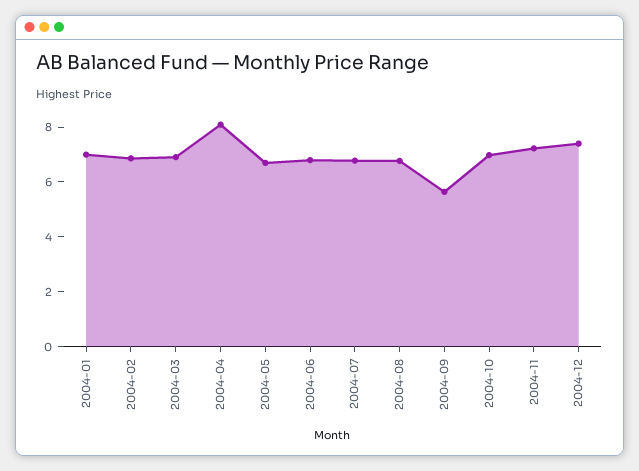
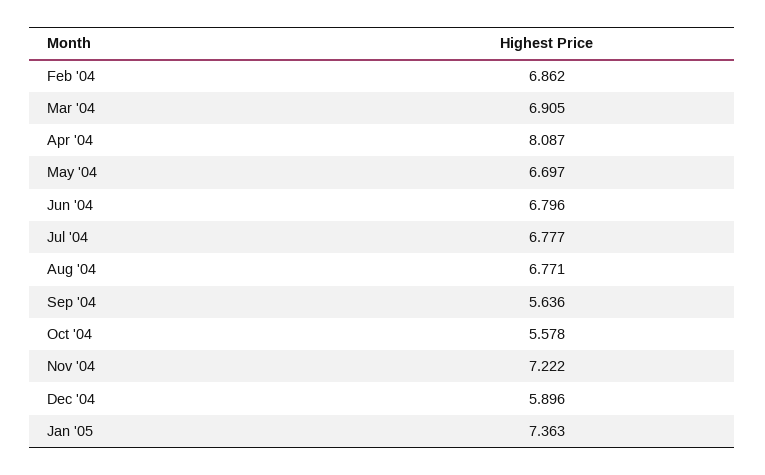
2004-01: 7 -> none
2004-10: 7 -> 5.578
2004-12: 7.5 -> 5.896
Jan '05: none -> 7.363

